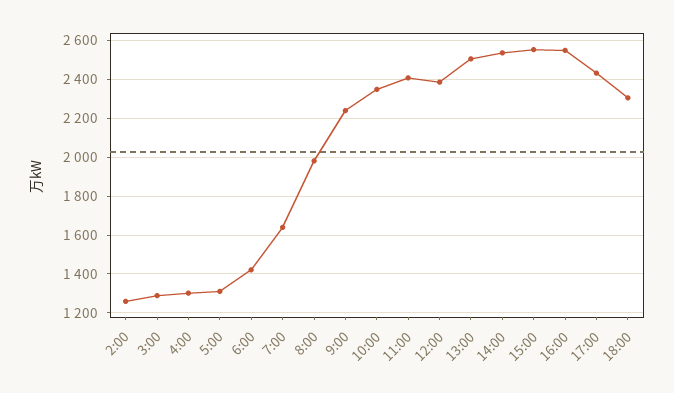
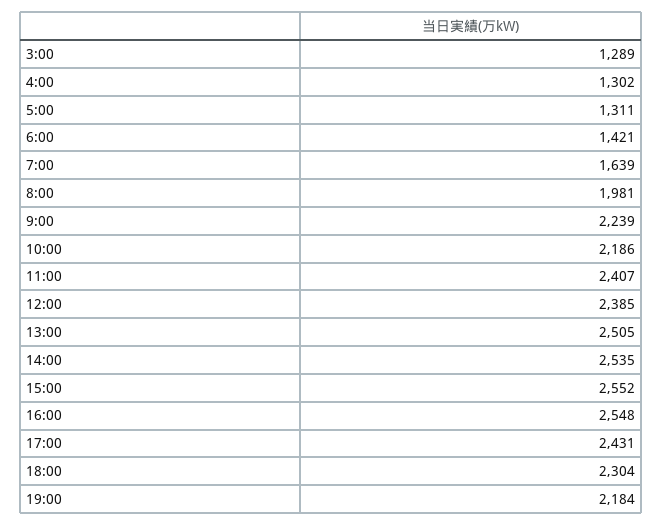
2:00: 1250 -> none
10:00: 2350 -> 2186
19:00: none -> 2184

